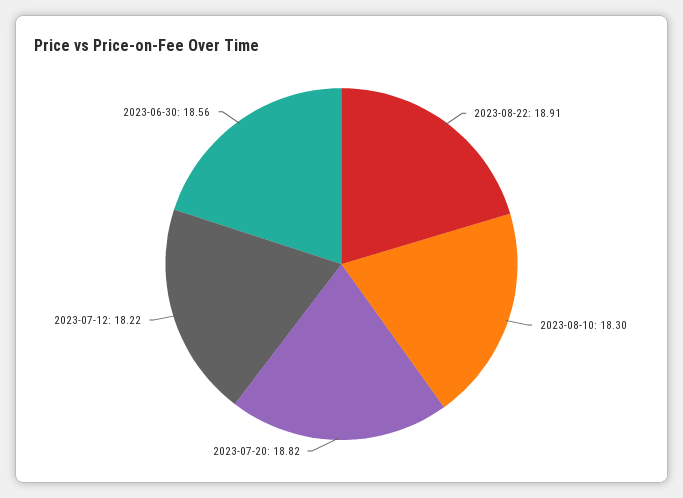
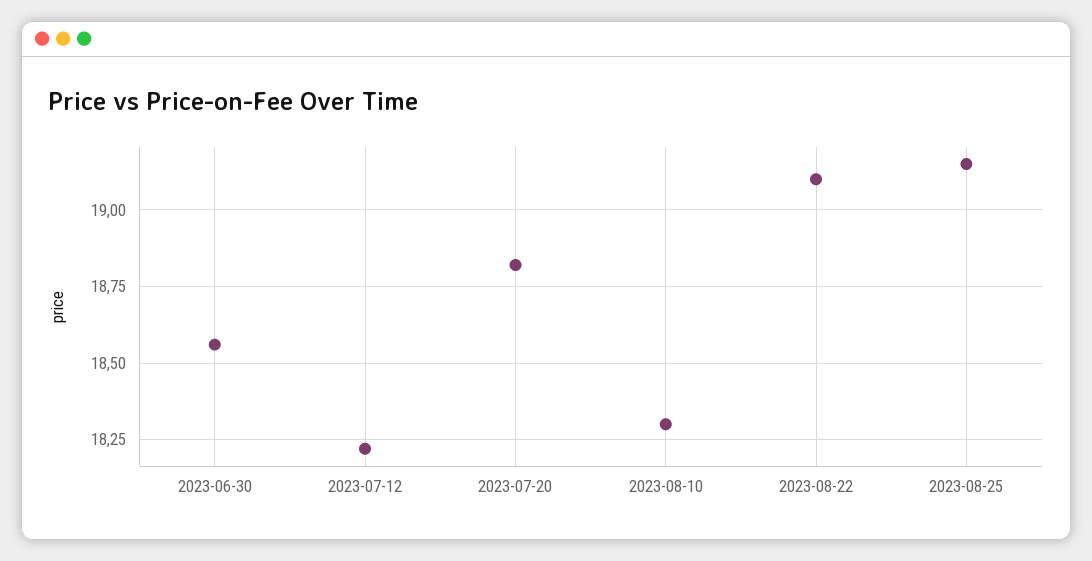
2023-08-22: 18.91 -> 19.1
2023-08-25: none -> 19.15

